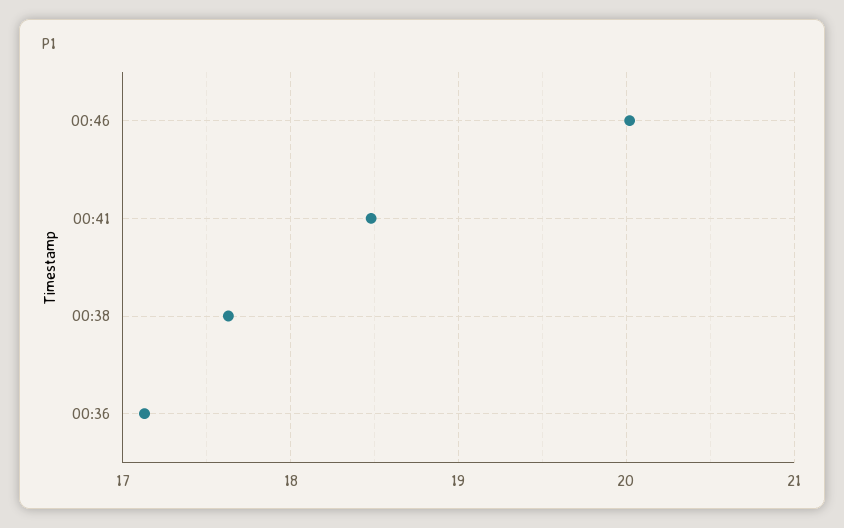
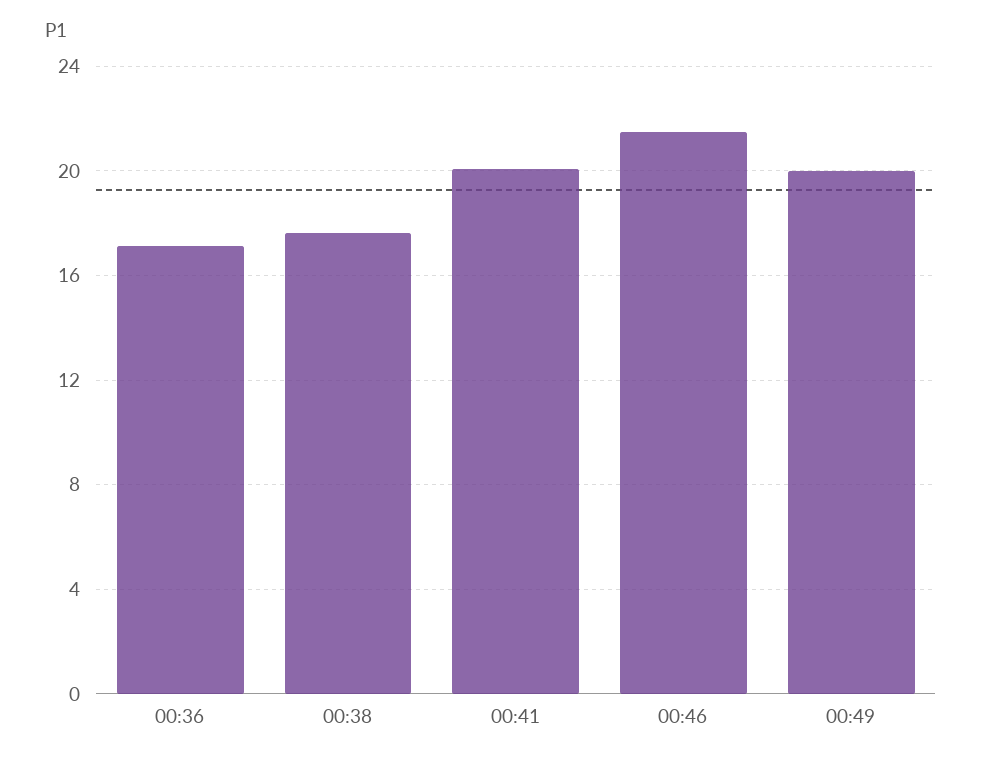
00:46: 20 -> 21.5
00:41: 18.5 -> 20
00:49: none -> 20

